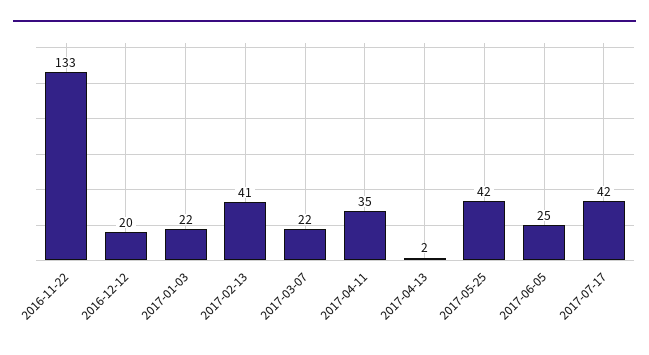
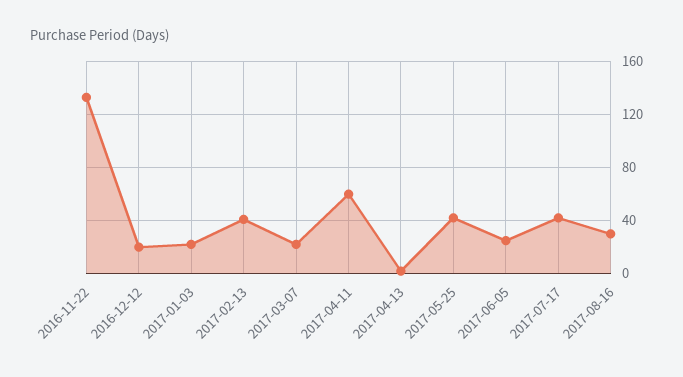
2017-04-11: 35 -> 60
2017-08-16: none -> 30

